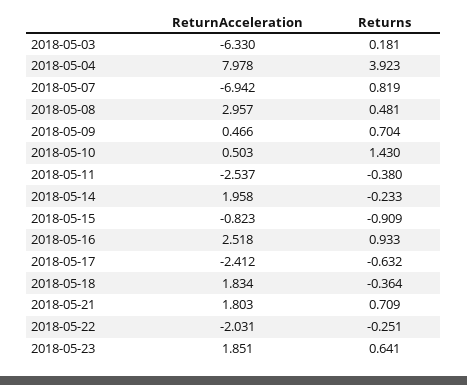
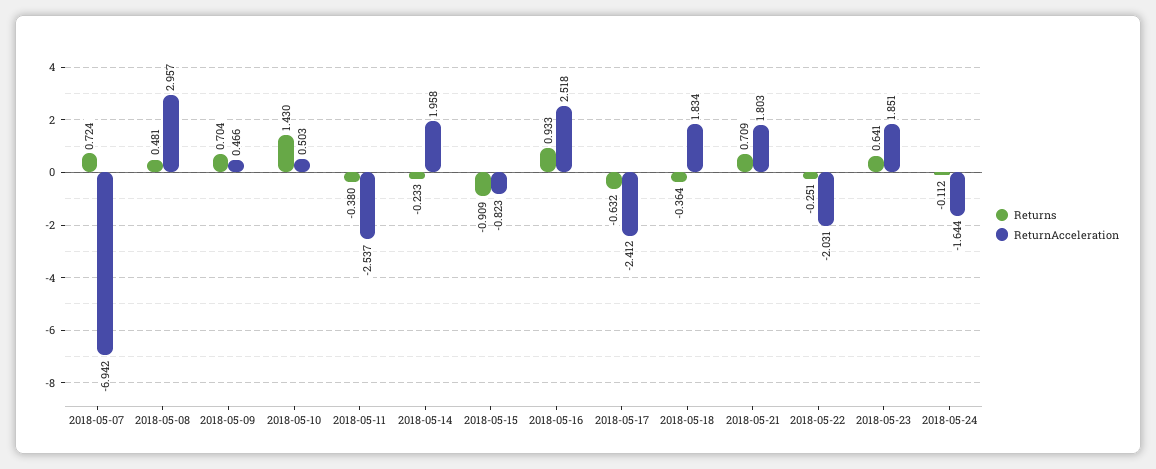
ReturnAcceleration, 2018-05-03: -6.33 -> none
Returns, 2018-05-03: 0.181 -> none
ReturnAcceleration, 2018-05-04: 7.978 -> none
Returns, 2018-05-04: 3.923 -> none
Returns, 2018-05-07: 0.819 -> 0.724
Returns, 2018-05-24: none -> -0.112
ReturnAcceleration, 2018-05-24: none -> -1.644

